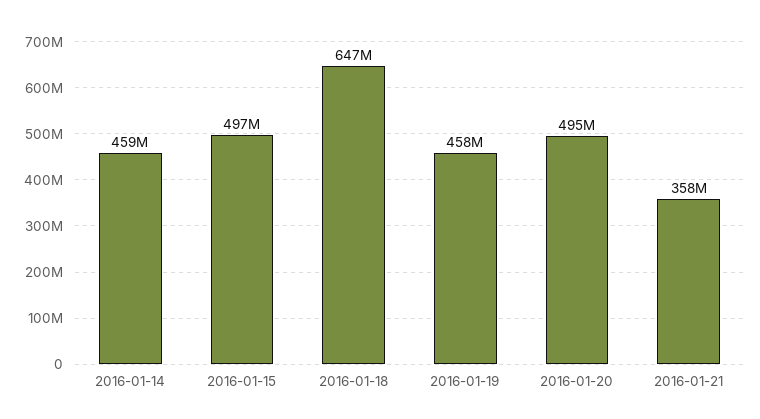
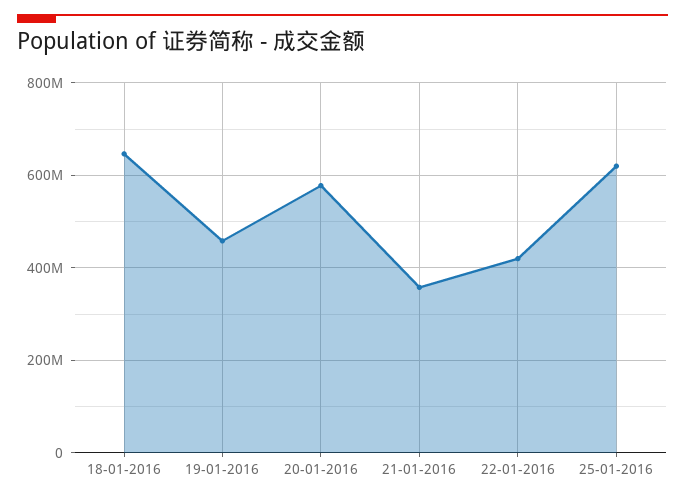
2016-01-14: 459000000 -> none
2016-01-15: 497000000 -> none
2016-01-20: 495000000 -> 580000000
22-01-2016: none -> 420000000
25-01-2016: none -> 620000000

